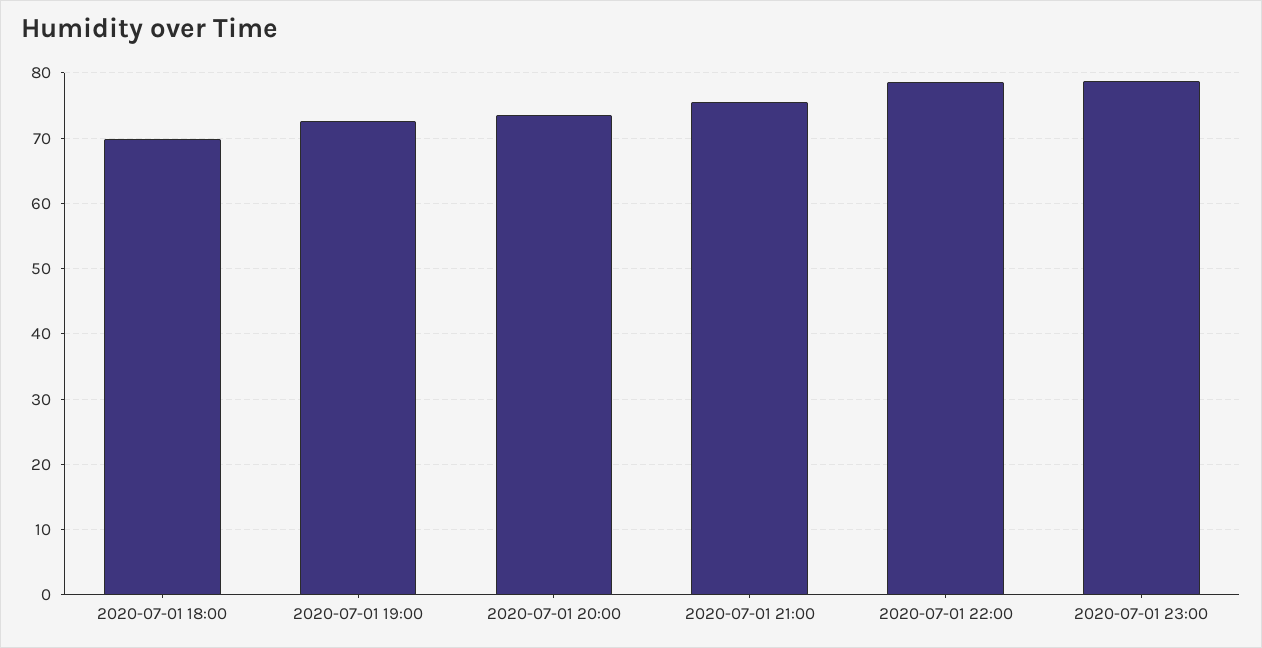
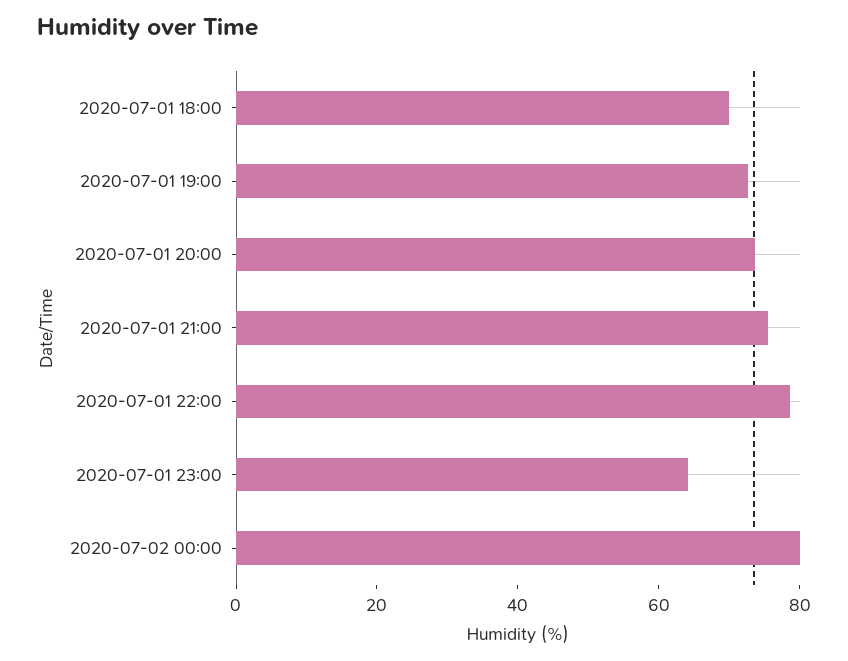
2020-07-01 23:00: 79 -> 65
2020-07-02 00:00: none -> 80

